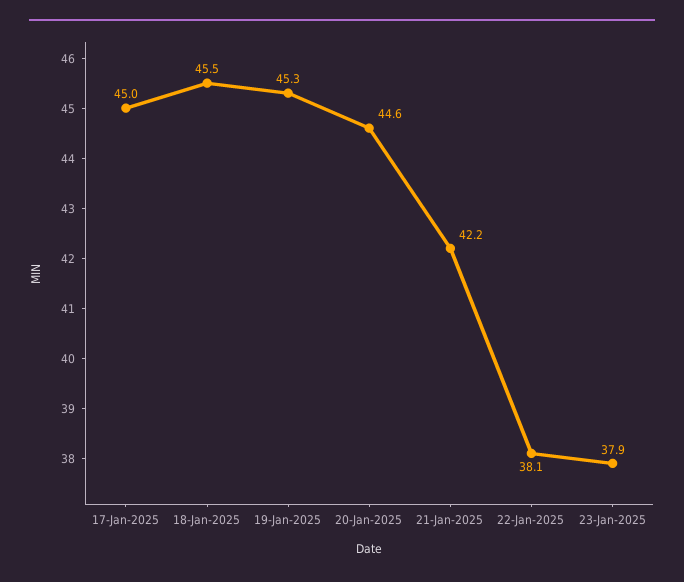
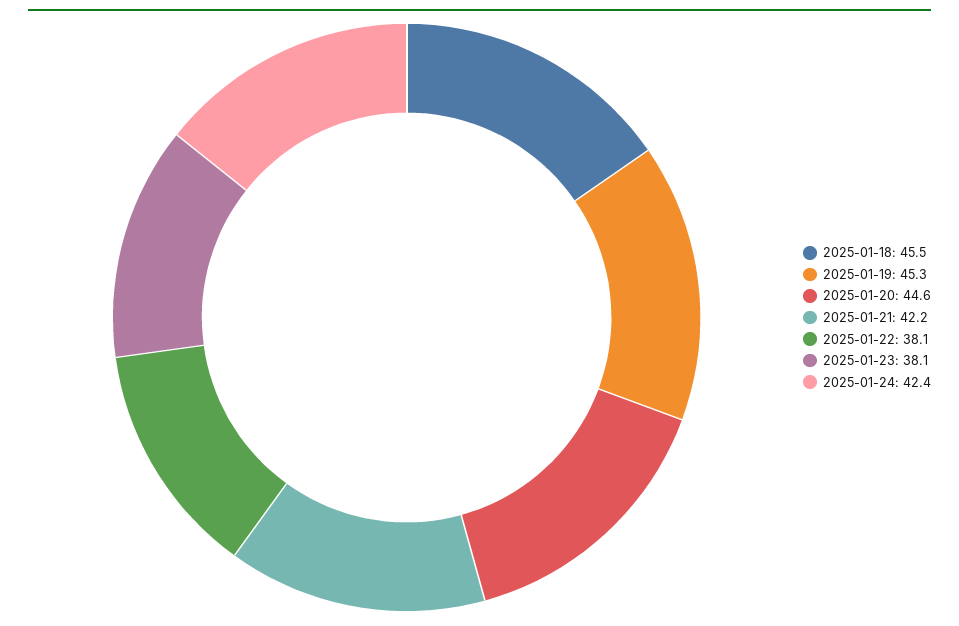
17-Jan-2025: 45 -> none
23-Jan-2025: 37.9 -> 38.1
2025-01-24: none -> 42.4

